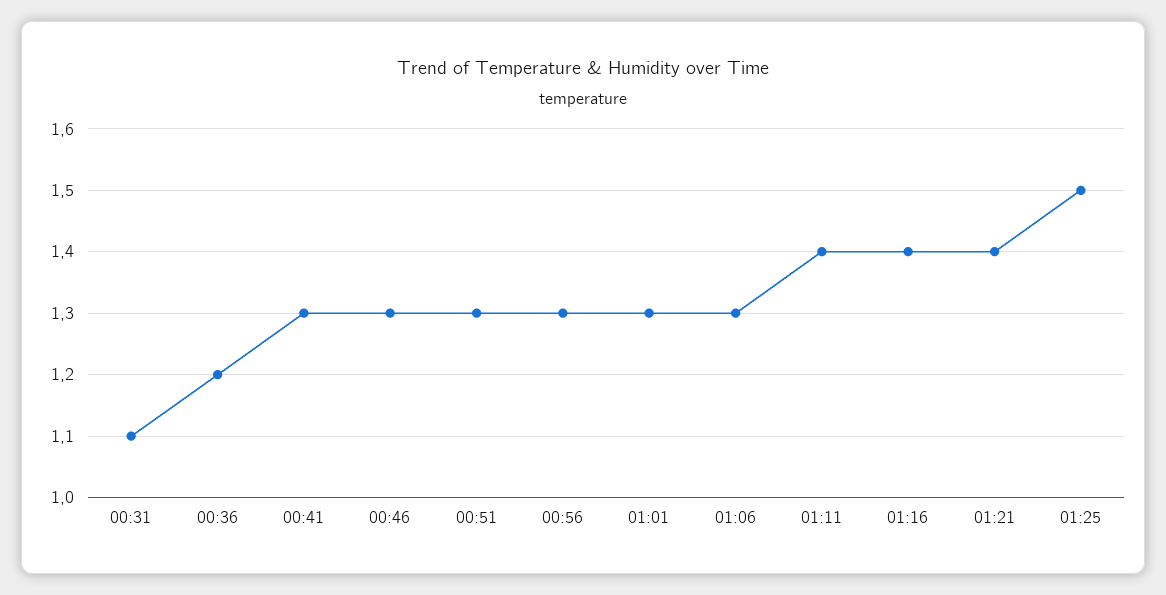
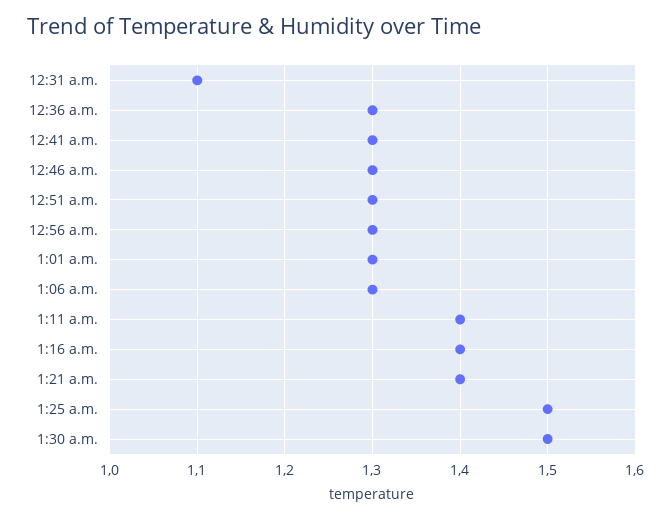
00:36: 1.2 -> 1.3
1:30 a.m.: none -> 1.5

